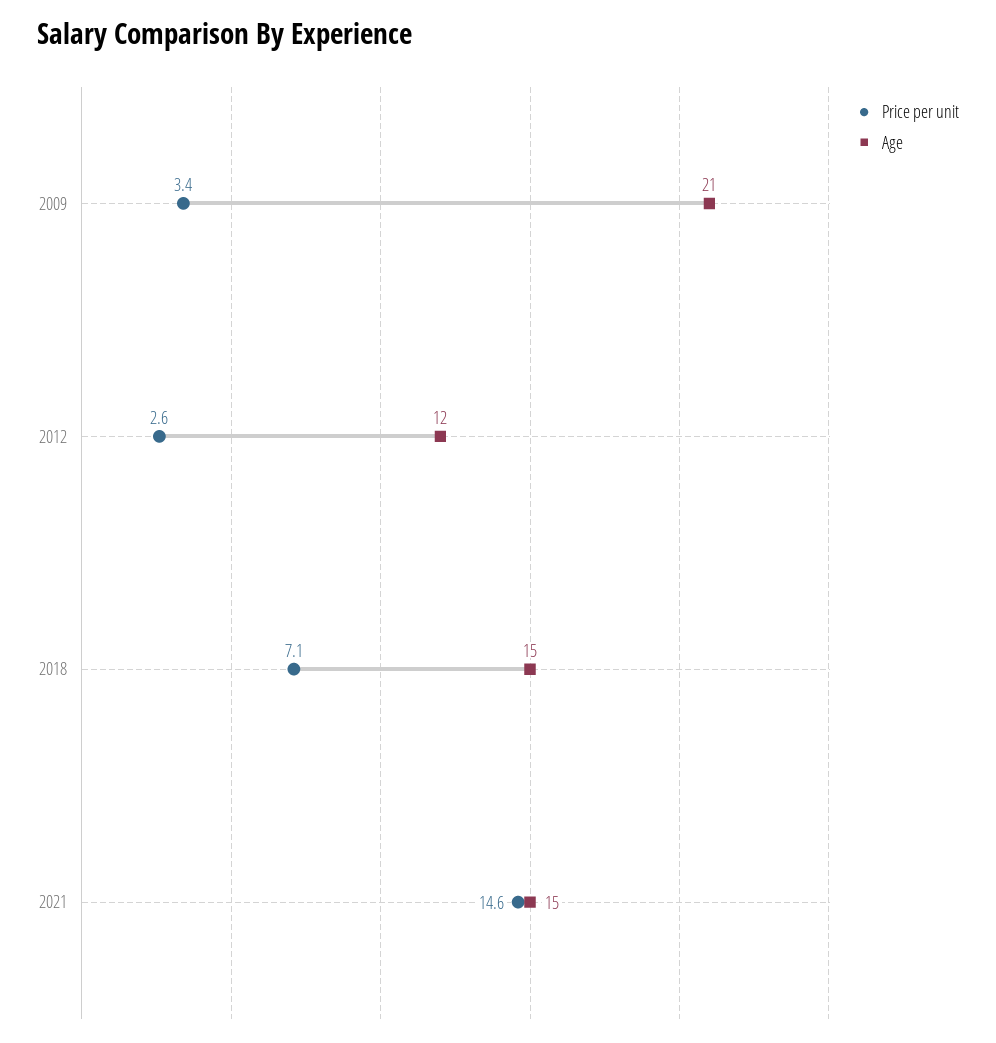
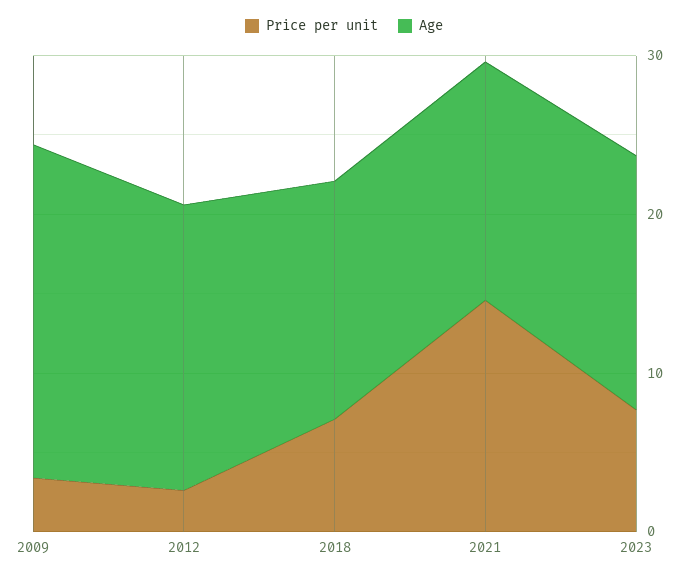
Age, 2012: 12 -> 18
Price per unit, 2023: none -> 8
Age, 2023: none -> 16

